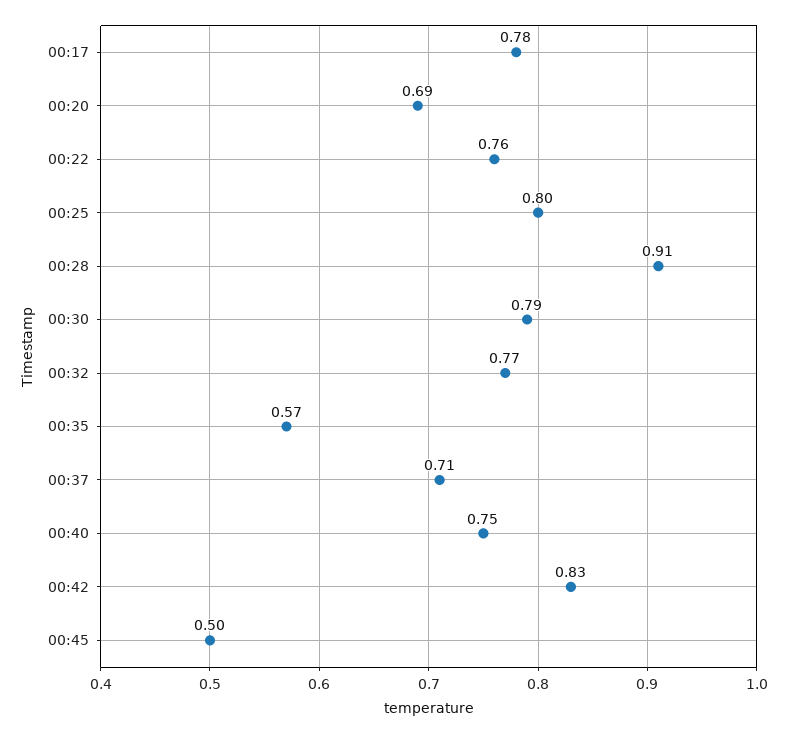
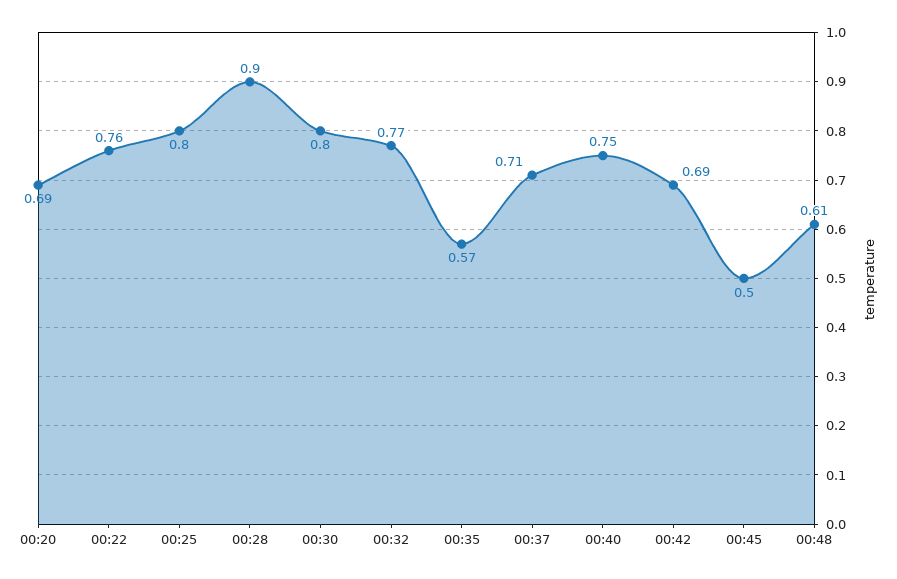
00:17: 0.78 -> none
00:28: 0.91 -> 0.9
00:30: 0.79 -> 0.8
00:42: 0.83 -> 0.69
00:48: none -> 0.61

